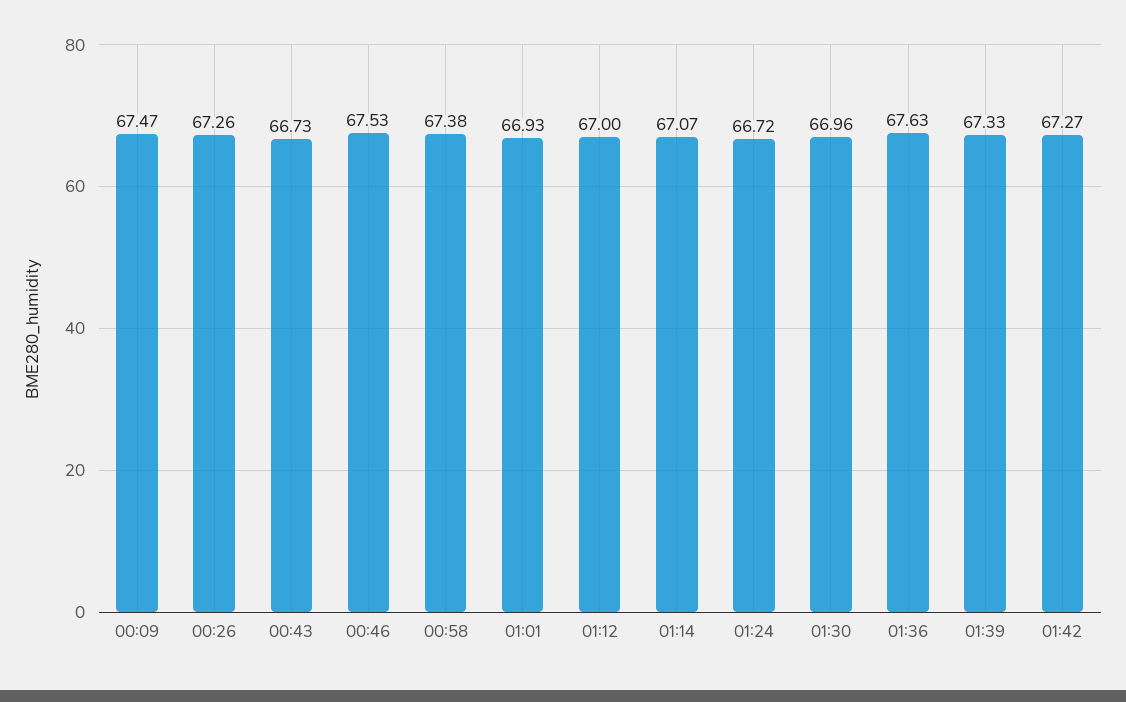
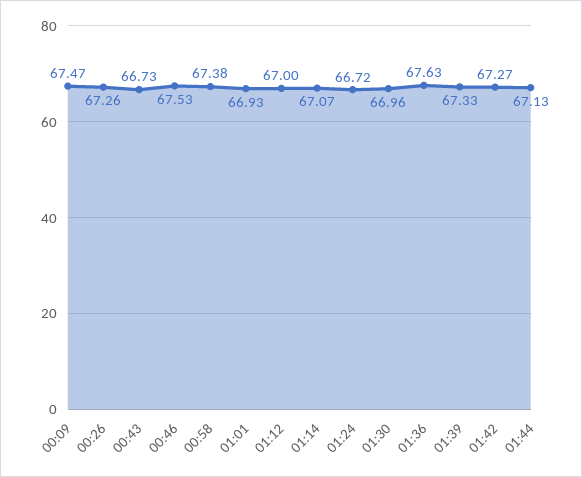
01:44: none -> 67.13

